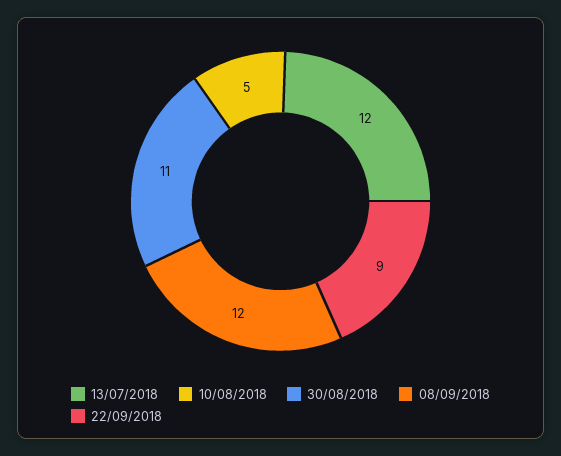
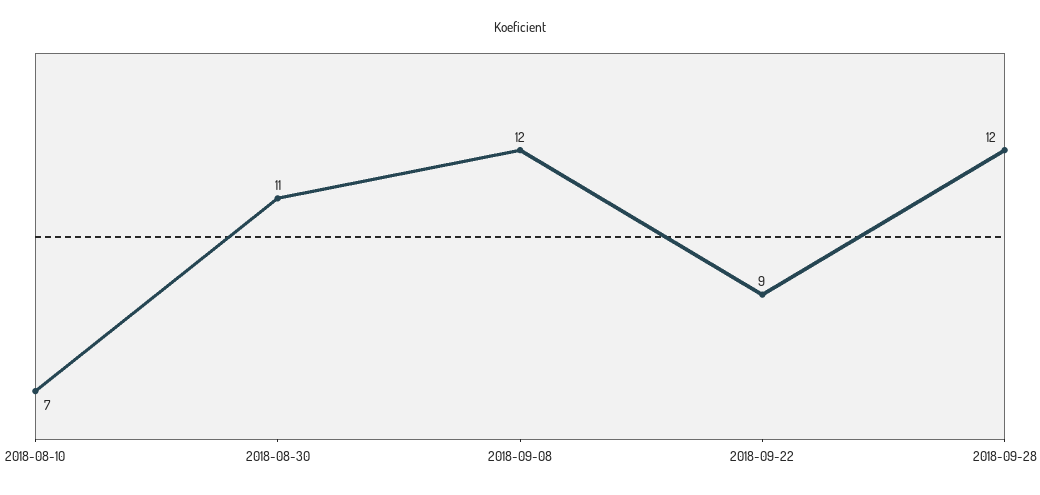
13/07/2018: 12 -> none
10/08/2018: 5 -> 7
2018-09-28: none -> 12

